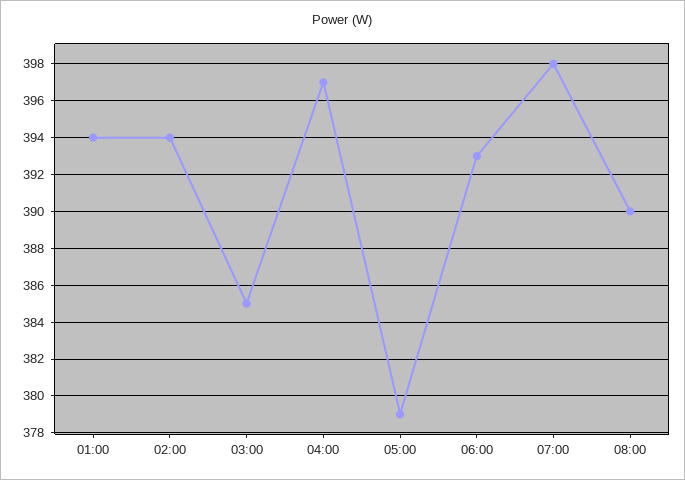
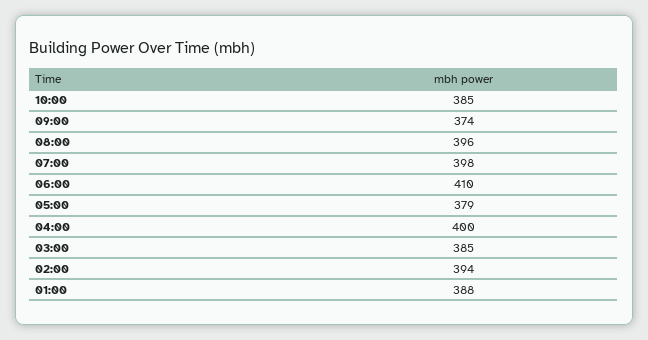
01:00: 394 -> 388
04:00: 397 -> 400
06:00: 393 -> 410
08:00: 390 -> 396
10:00: none -> 385
09:00: none -> 374

